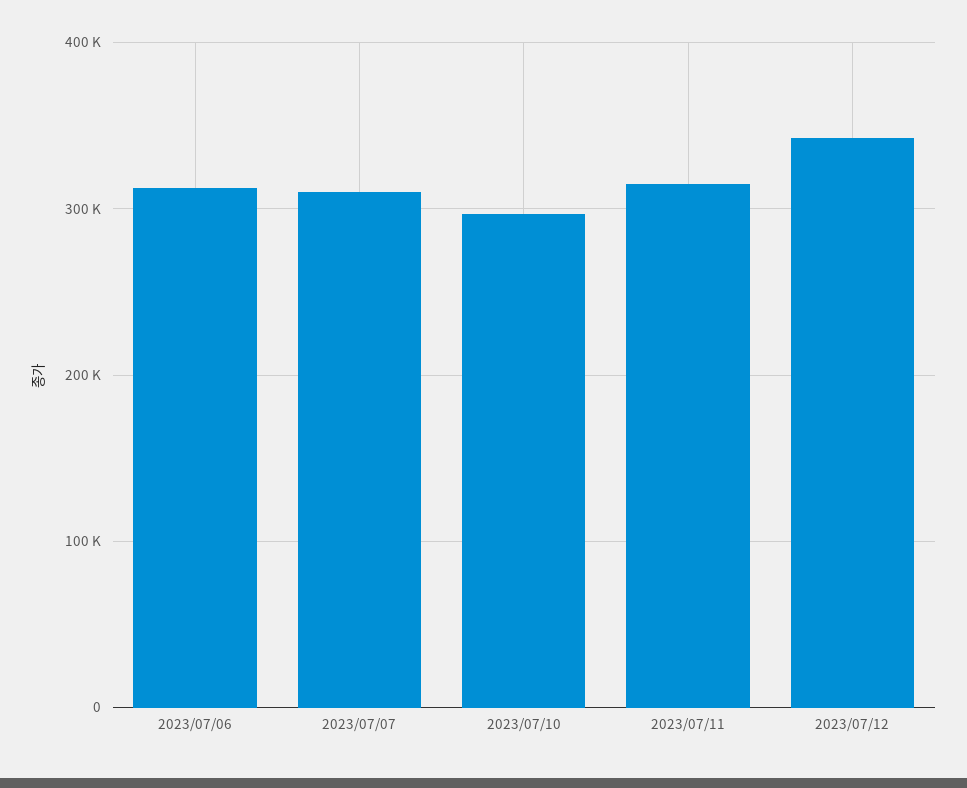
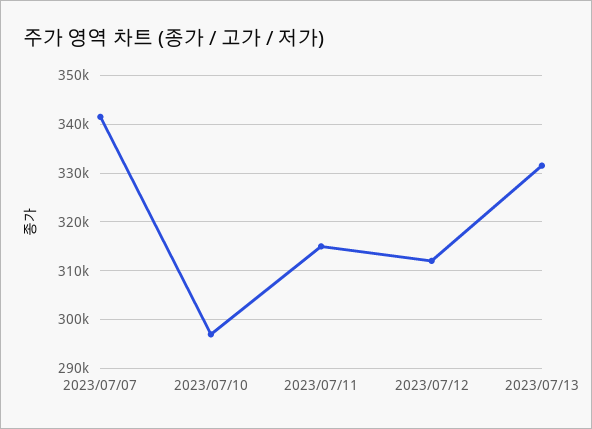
2023/07/06: 310000 -> none
2023/07/07: 310000 -> 342000
2023/07/12: 340000 -> 312000
2023/07/13: none -> 332000

